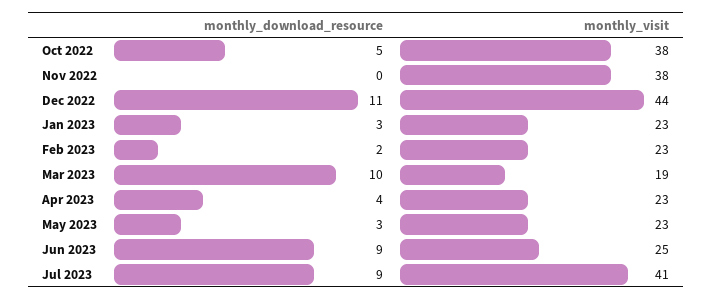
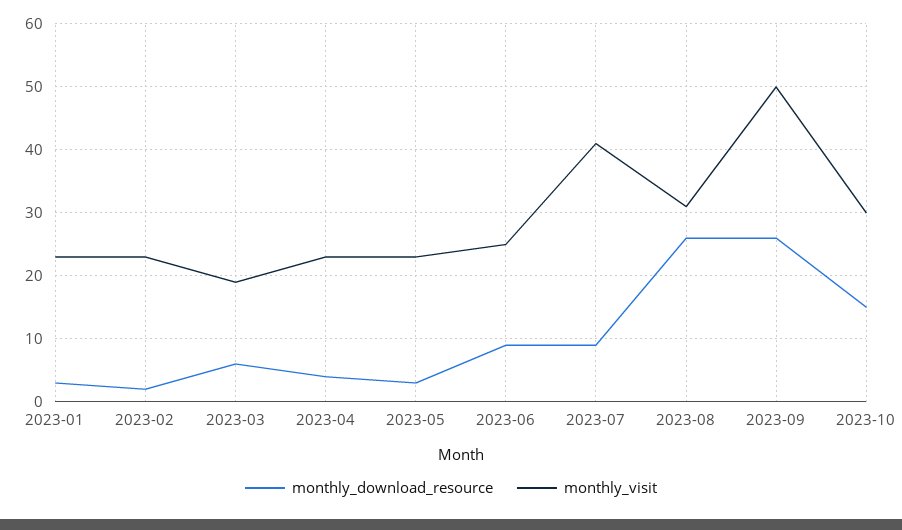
monthly_download_resource, Oct 2022: 5 -> none
monthly_visit, Oct 2022: 38 -> none
monthly_download_resource, Nov 2022: 0 -> none
monthly_visit, Nov 2022: 38 -> none
monthly_download_resource, Dec 2022: 11 -> none
monthly_visit, Dec 2022: 44 -> none
monthly_download_resource, Mar 2023: 10 -> 6
monthly_download_resource, 2023-08: none -> 26
monthly_visit, 2023-08: none -> 31
monthly_download_resource, 2023-09: none -> 26
monthly_visit, 2023-09: none -> 50
monthly_download_resource, 2023-10: none -> 15
monthly_visit, 2023-10: none -> 30

